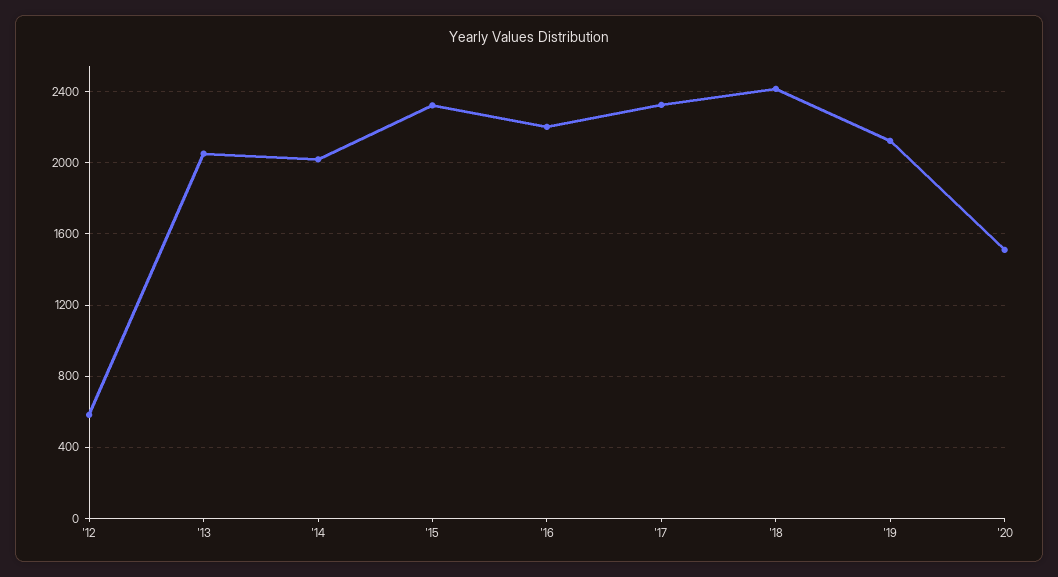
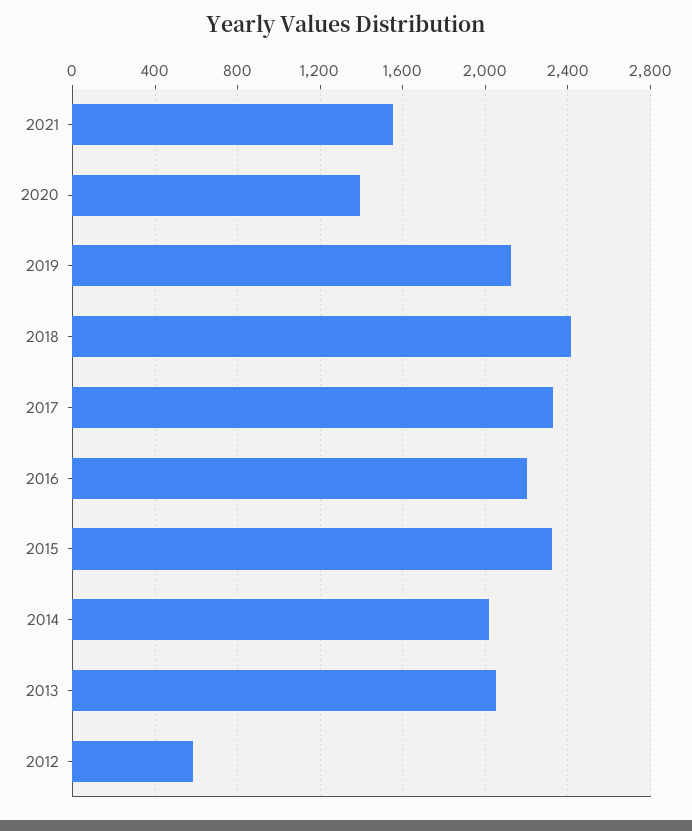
'20: 1500 -> 1400
2021: none -> 1550

